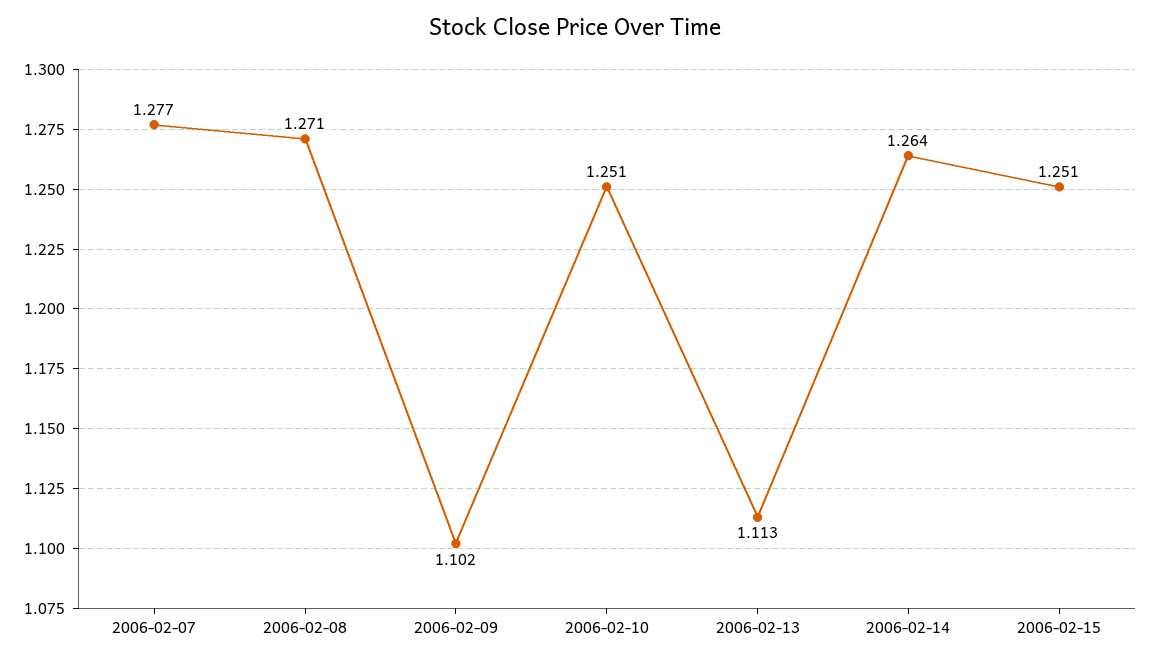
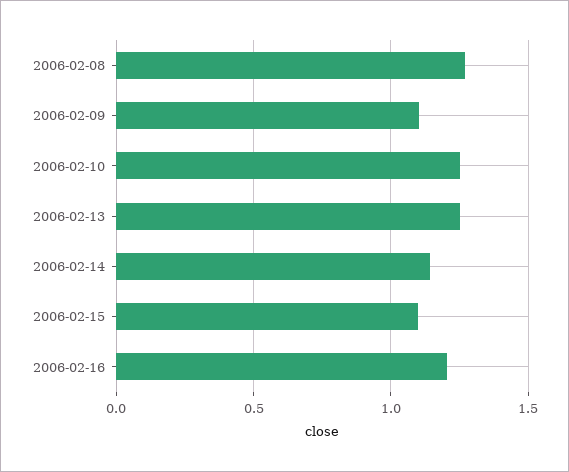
2006-02-07: 1.277 -> none
2006-02-13: 1.113 -> 1.25
2006-02-14: 1.264 -> 1.15
2006-02-15: 1.251 -> 1.1
2006-02-16: none -> 1.2

